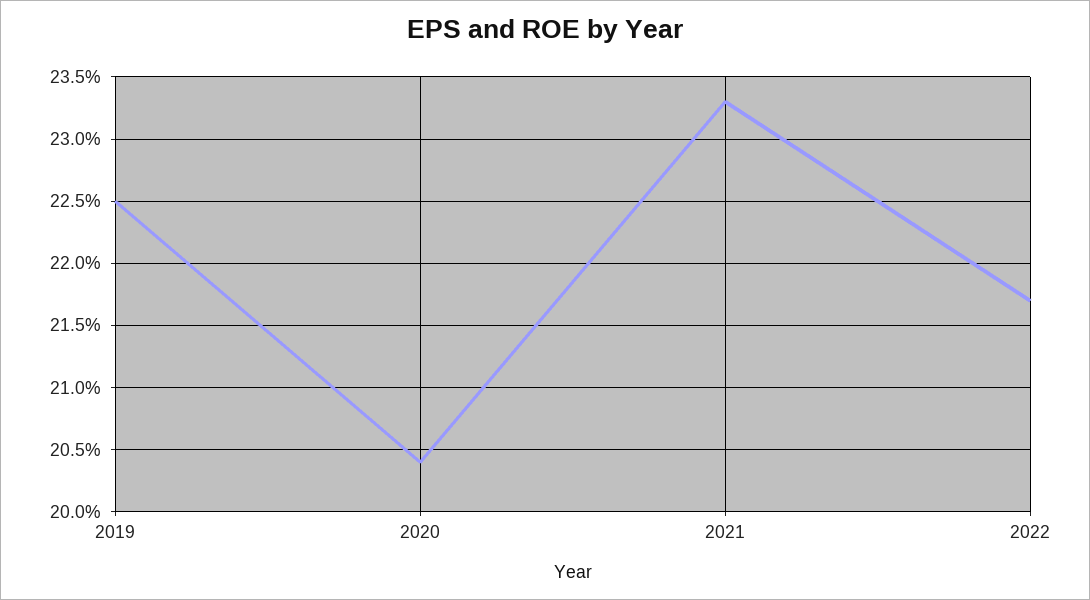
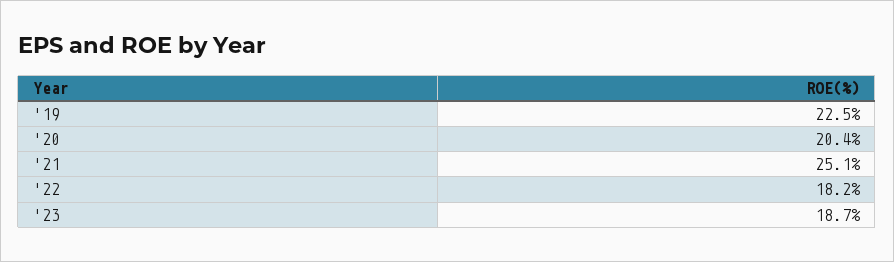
2021: 23.3 -> 25.1
2022: 21.7 -> 18.2
'23: none -> 18.7

